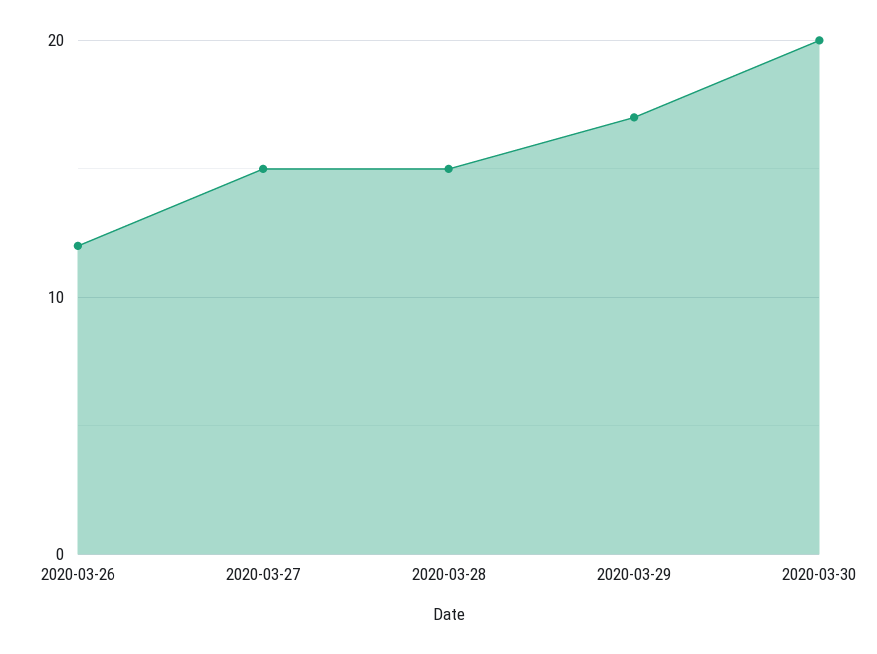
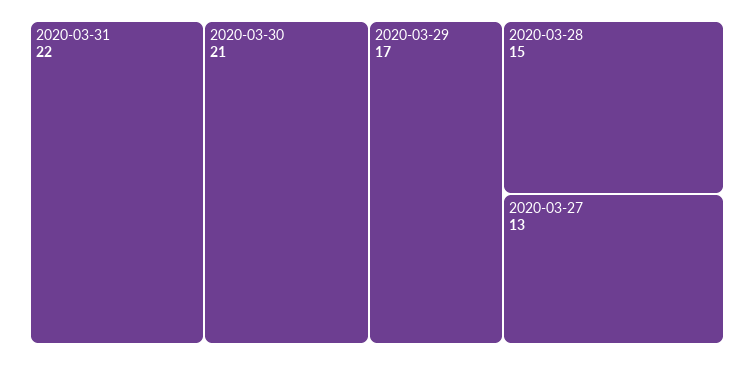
2020-03-26: 12 -> none
2020-03-27: 15 -> 13
2020-03-30: 20 -> 21
2020-03-31: none -> 22

